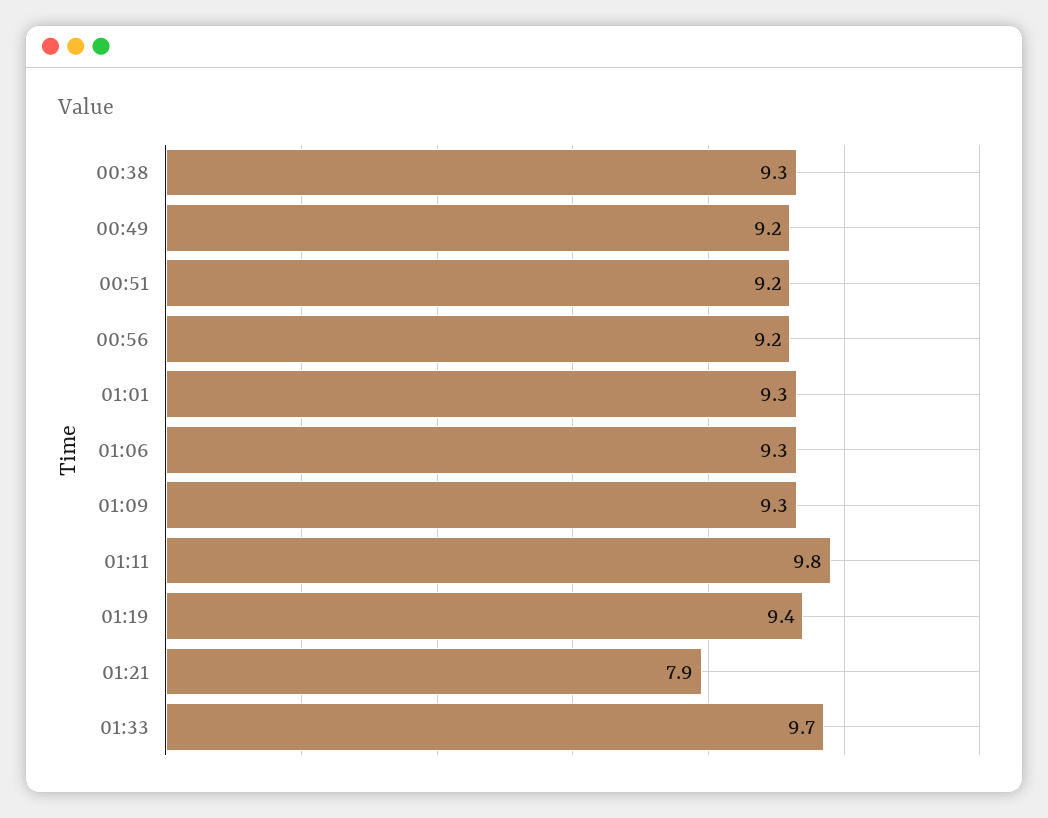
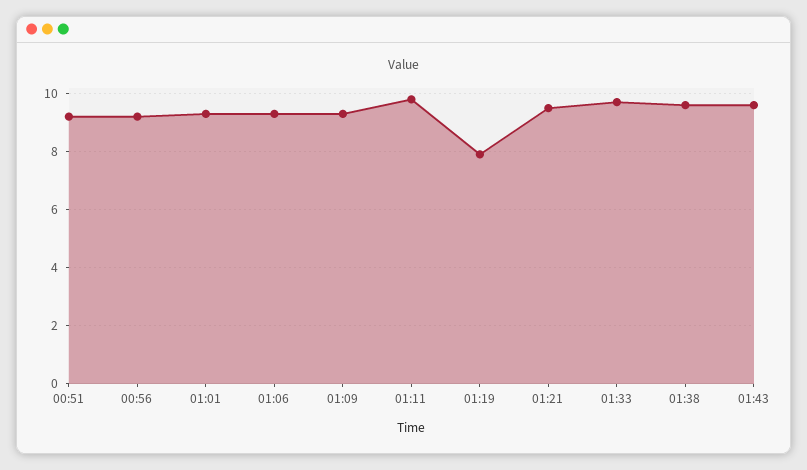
00:38: 9.3 -> none
00:49: 9.2 -> none
01:19: 9.4 -> 8
01:21: 7.9 -> 9.5
01:38: none -> 9.5
01:43: none -> 9.5

